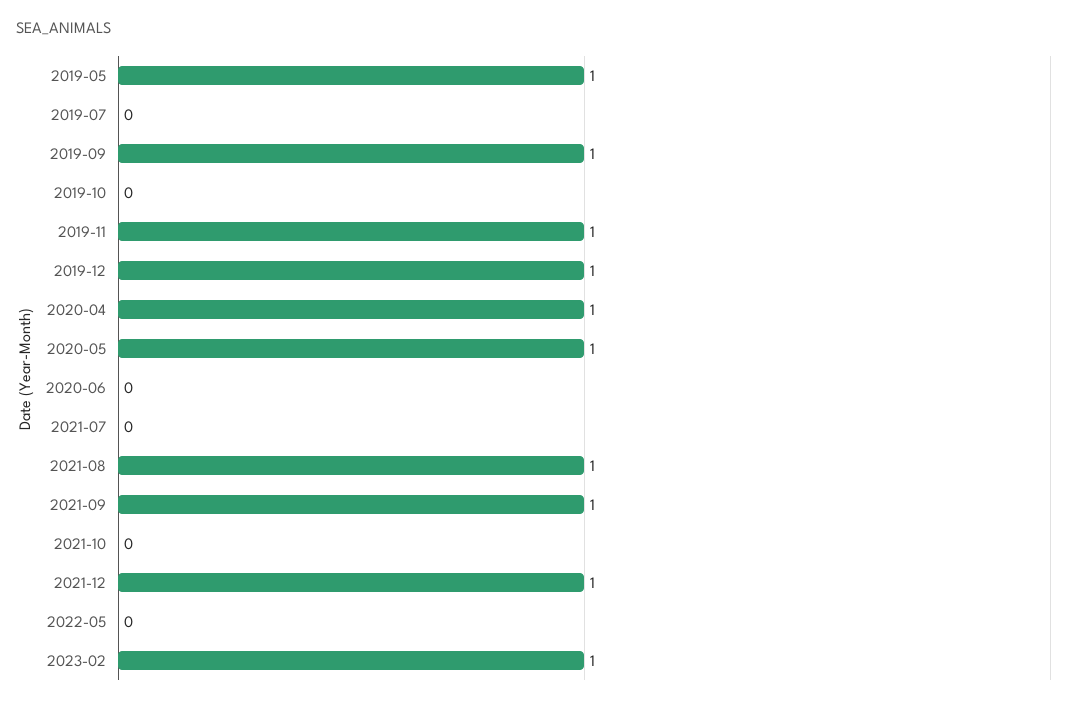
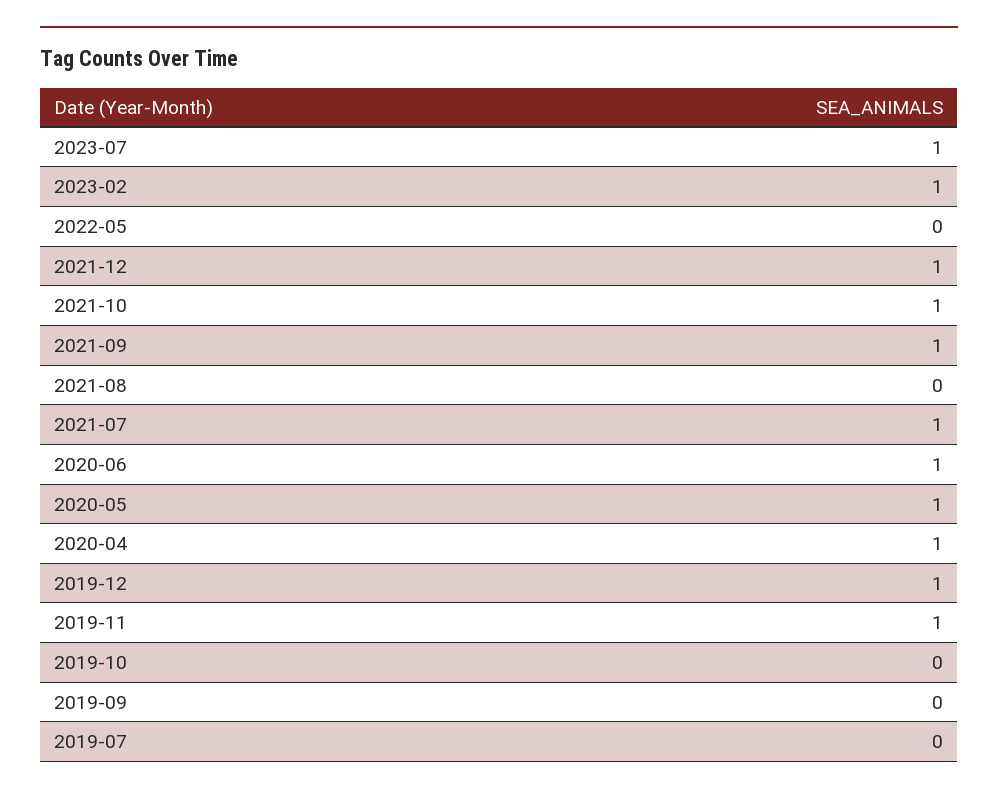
2019-05: 1 -> none
2019-09: 1 -> 0
2020-06: 0 -> 1
2021-07: 0 -> 1
2021-08: 1 -> 0
2021-10: 0 -> 1
2023-07: none -> 1

